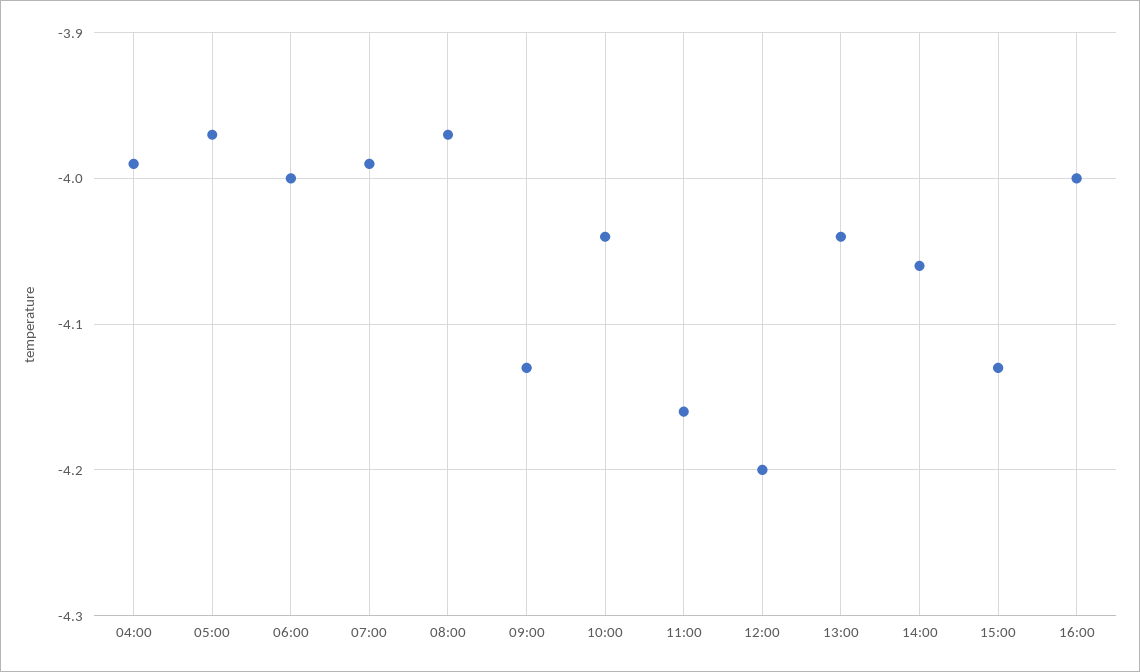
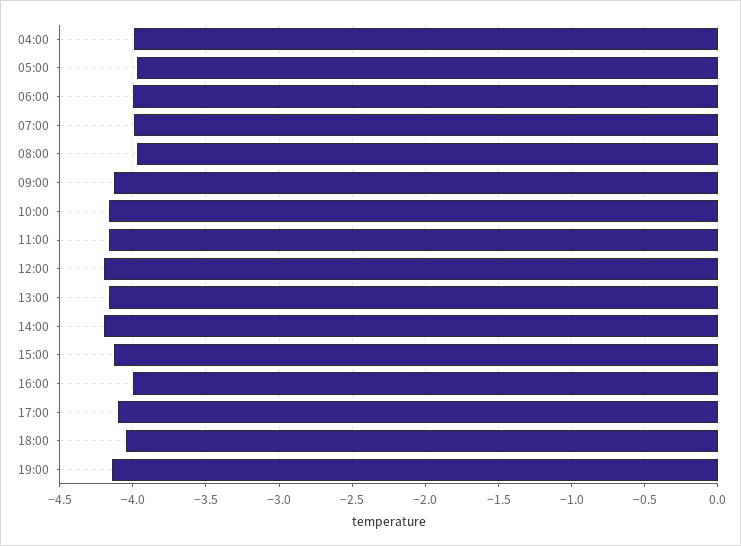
10:00: -4.04 -> -4.15
13:00: -4.04 -> -4.15
14:00: -4.06 -> -4.2
17:00: none -> -4.1
18:00: none -> -4.05
19:00: none -> -4.15

